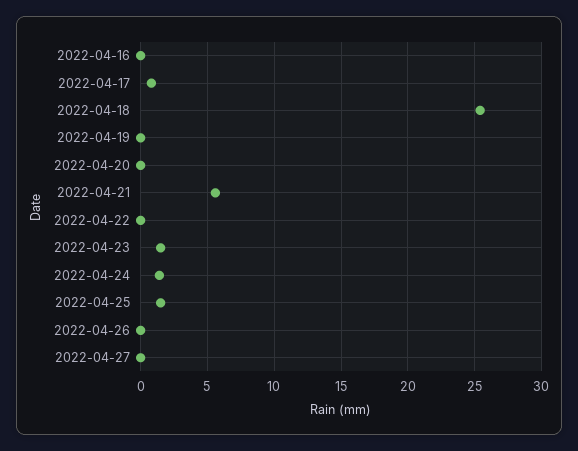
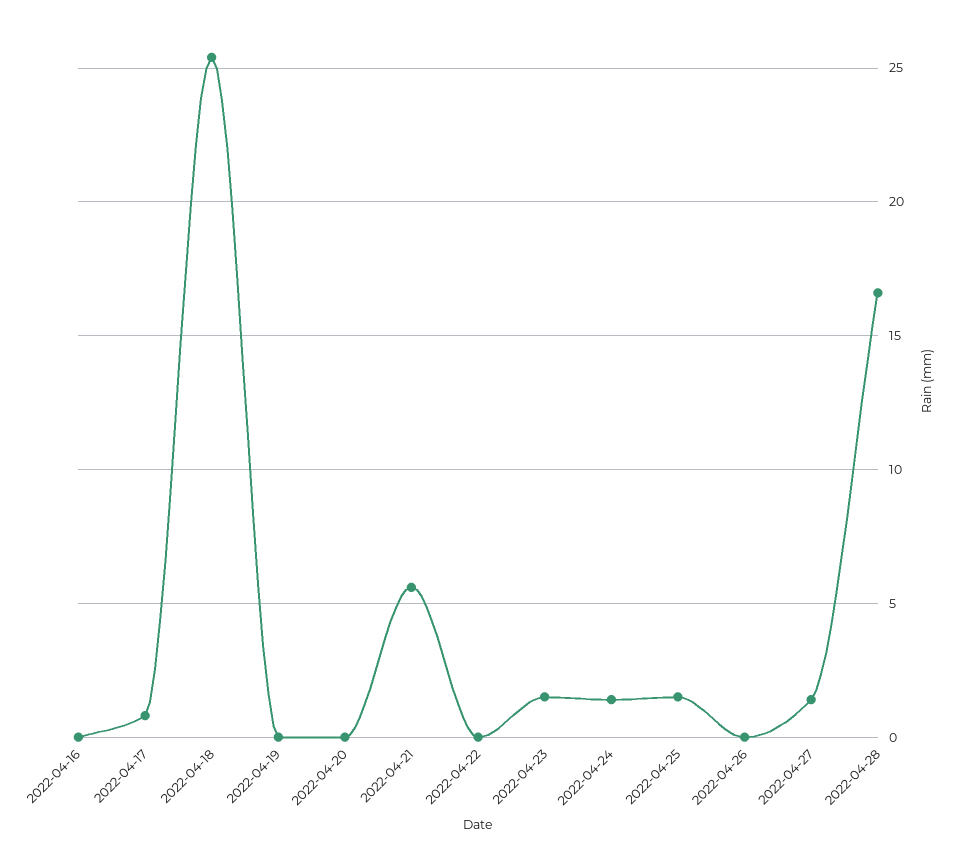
2022-04-27: 0 -> 1.5
2022-04-28: none -> 16.5

